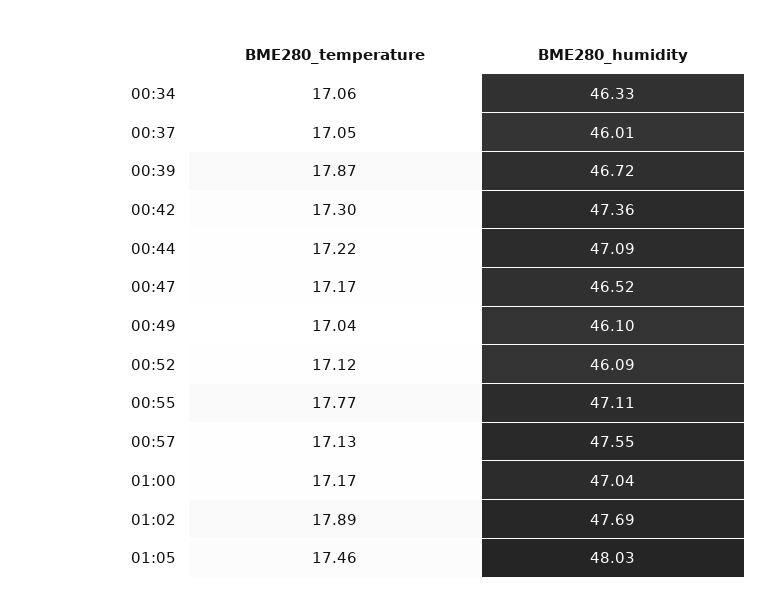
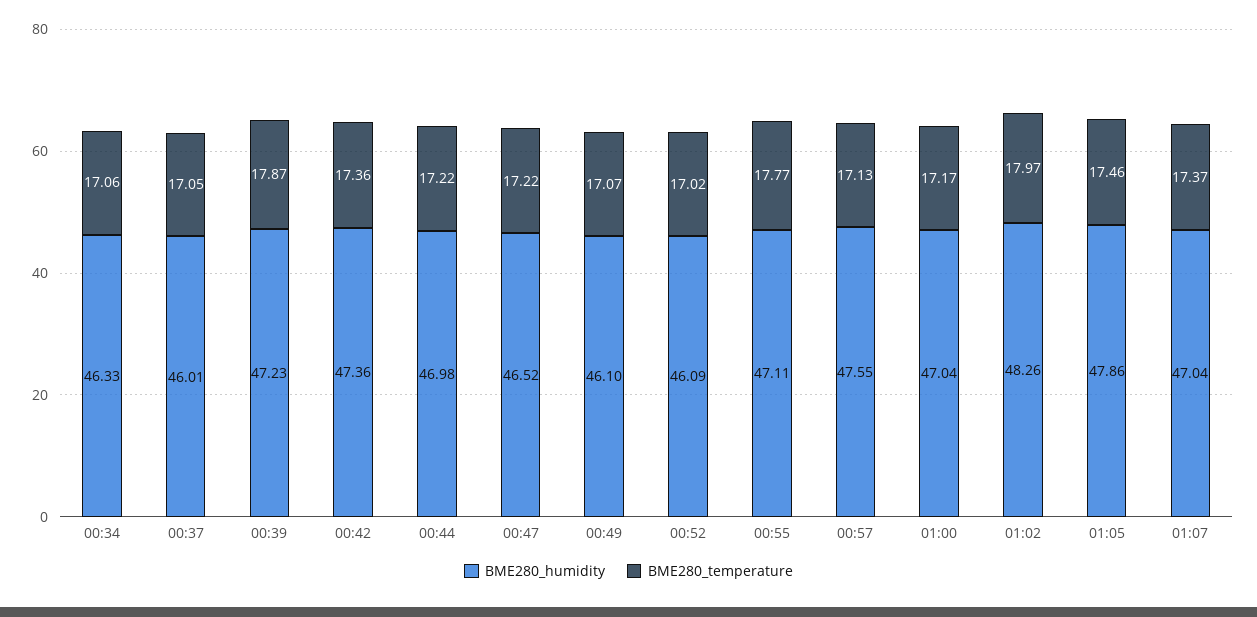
BME280_humidity, 00:39: 46.72 -> 47.23
BME280_temperature, 00:42: 17.3 -> 17.36
BME280_humidity, 00:44: 47.09 -> 46.98
BME280_temperature, 00:47: 17.17 -> 17.22
BME280_temperature, 00:49: 17.04 -> 17.07
BME280_temperature, 00:52: 17.12 -> 17.02
BME280_temperature, 01:02: 17.89 -> 17.97
BME280_humidity, 01:02: 47.69 -> 48.26
BME280_humidity, 01:05: 48.03 -> 47.86
BME280_humidity, 01:07: none -> 47.04
BME280_temperature, 01:07: none -> 17.37

